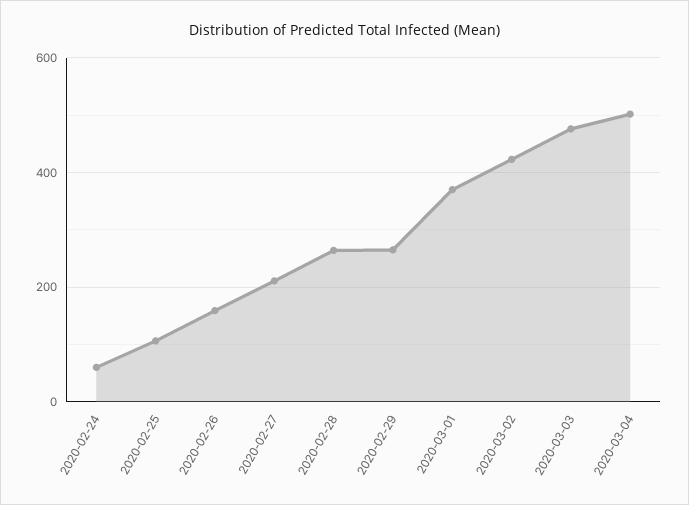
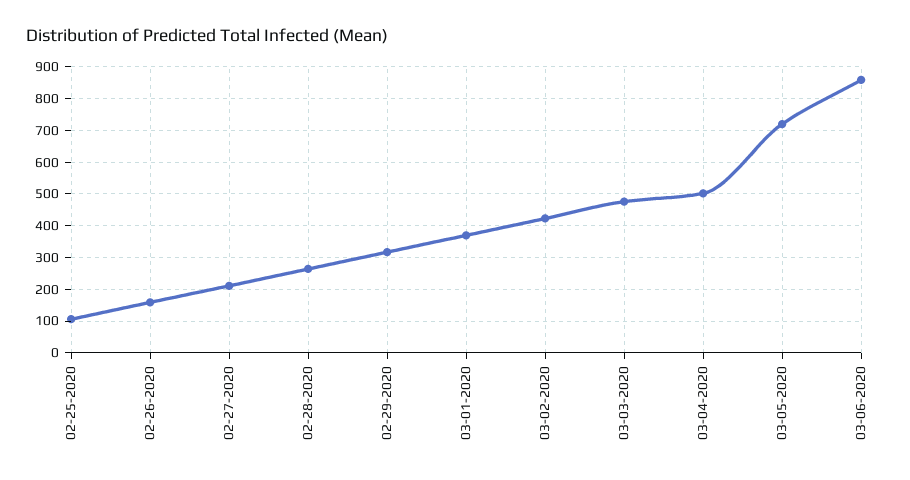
2020-02-24: 60 -> none
2020-02-29: 260 -> 320
03-05-2020: none -> 720
03-06-2020: none -> 860

